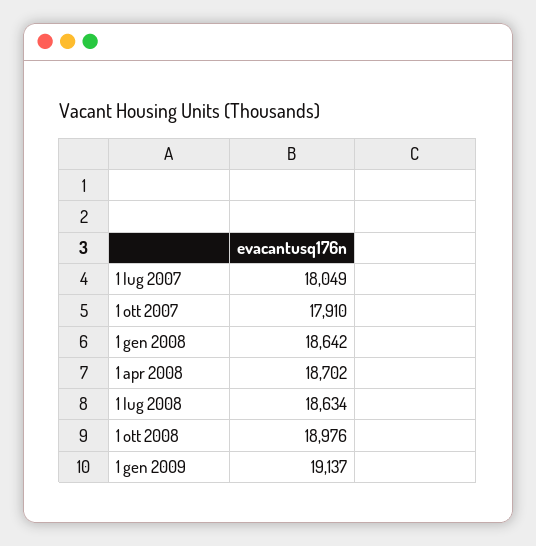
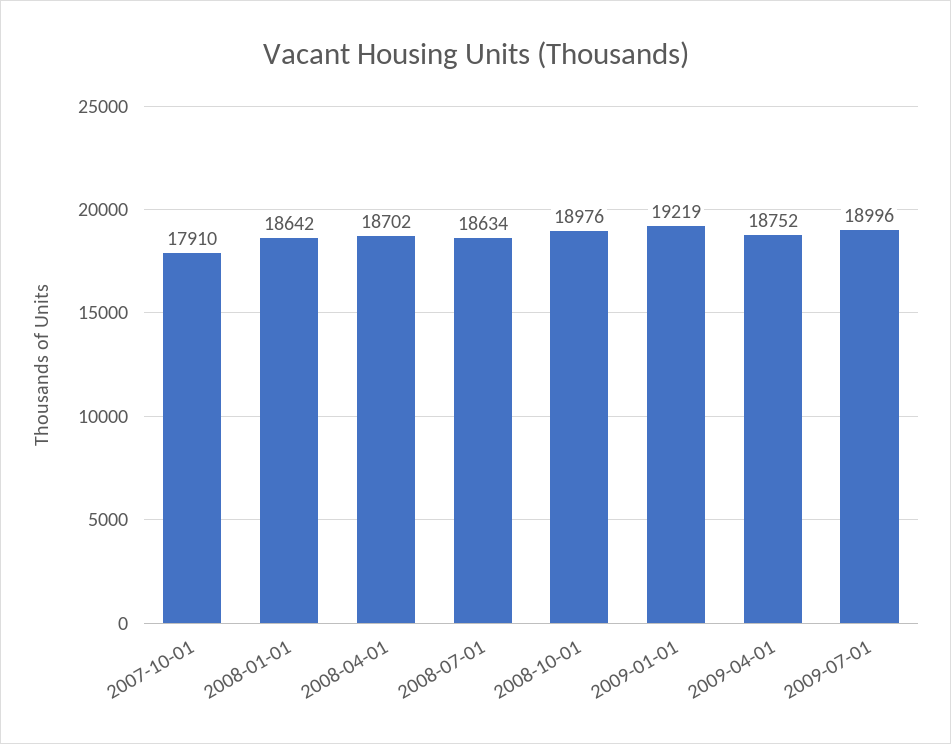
1 lug 2007: 18049 -> none
1 gen 2009: 19137 -> 19219
2009-04-01: none -> 18752
2009-07-01: none -> 18996

